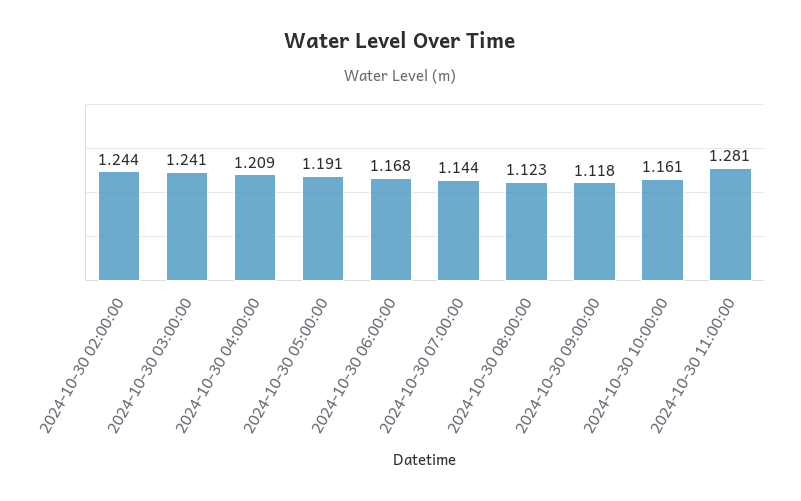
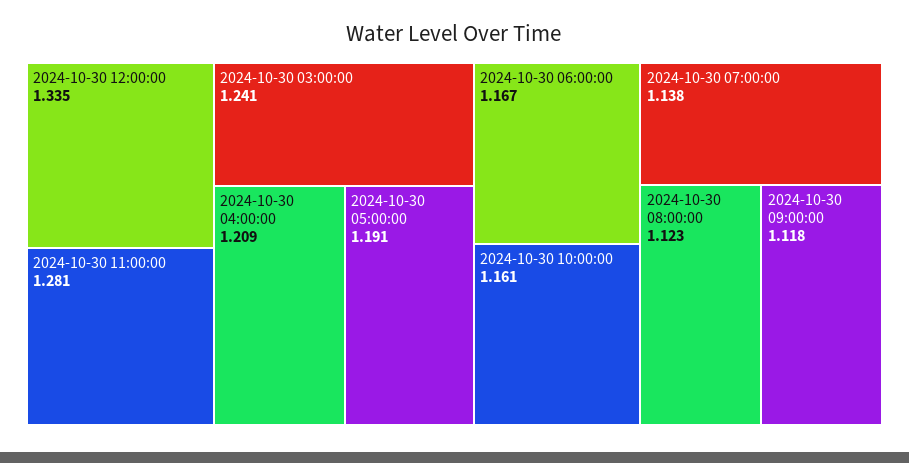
2024-10-30 02:00:00: 1.244 -> none
2024-10-30 06:00:00: 1.168 -> 1.167
2024-10-30 07:00:00: 1.144 -> 1.138
2024-10-30 12:00:00: none -> 1.335

